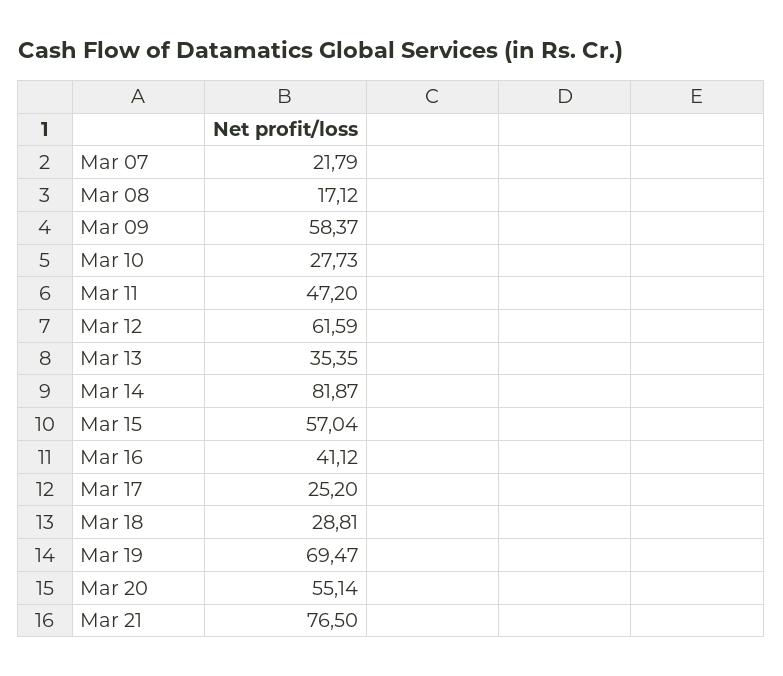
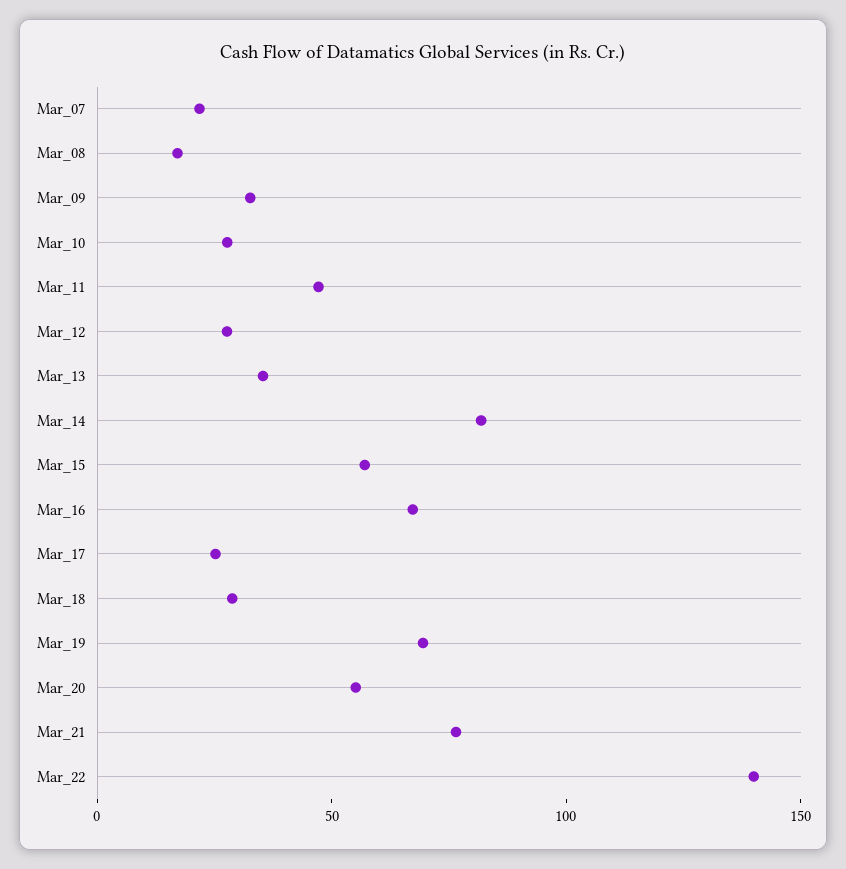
Mar 09: 58.37 -> 30
Mar 12: 61.59 -> 30
Mar 16: 41.12 -> 70
Mar_22: none -> 140

